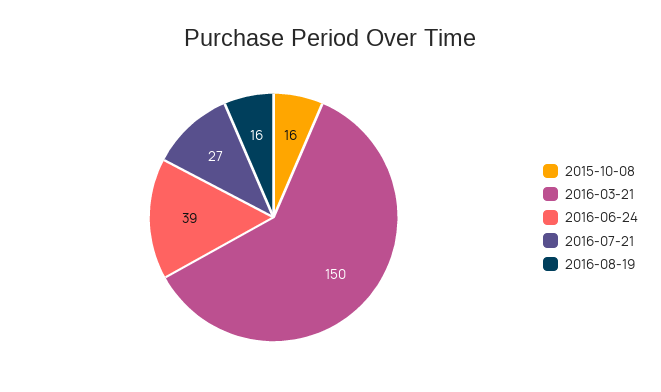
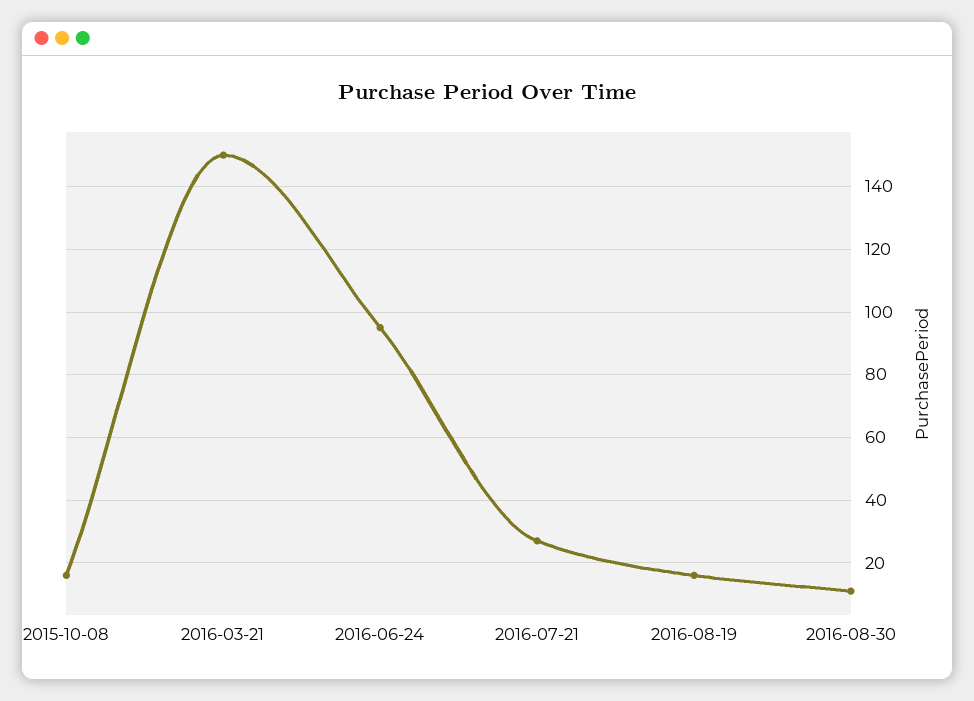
2016-06-24: 39 -> 95
2016-08-30: none -> 10

